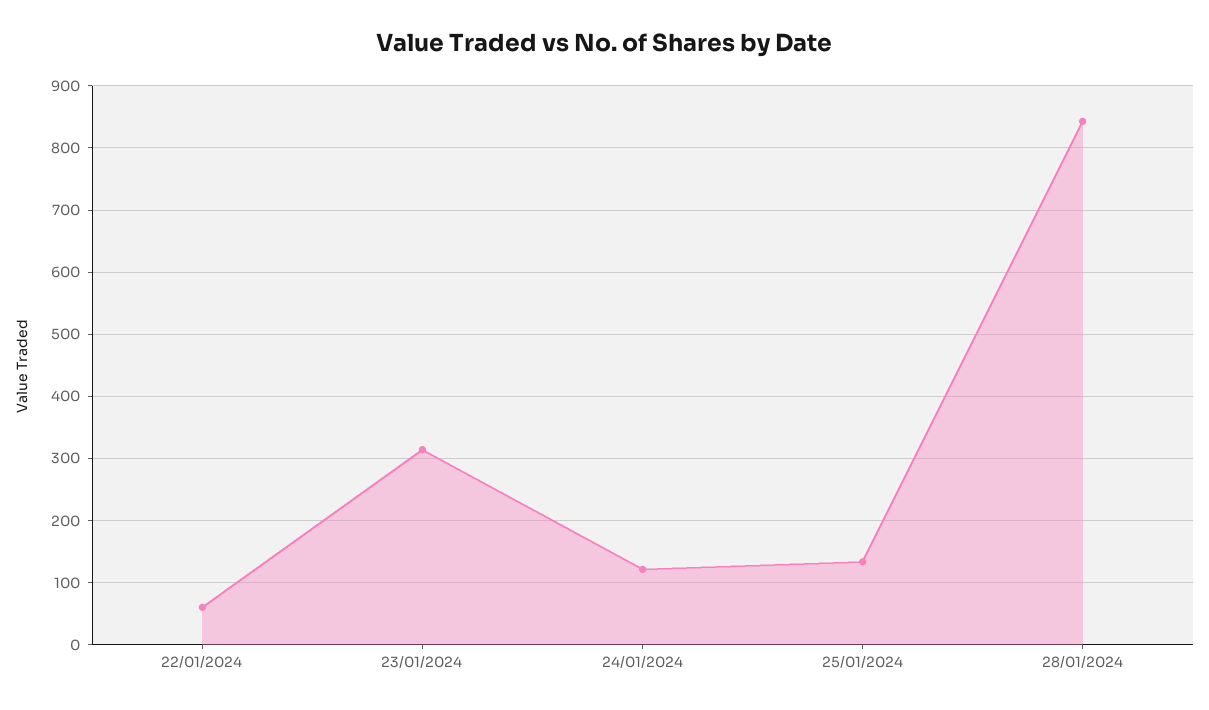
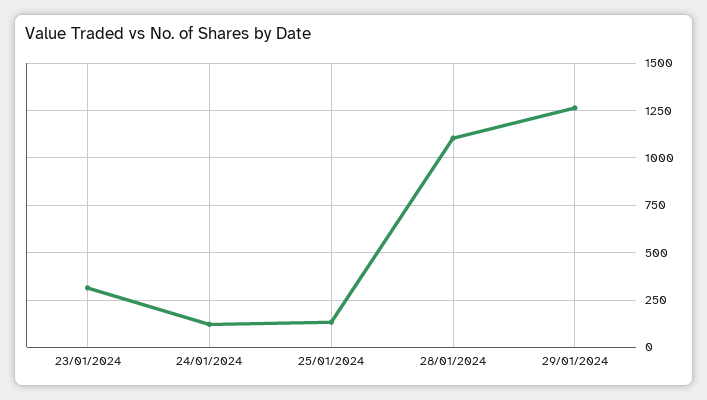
22/01/2024: 60 -> none
28/01/2024: 840 -> 1100
29/01/2024: none -> 1250

